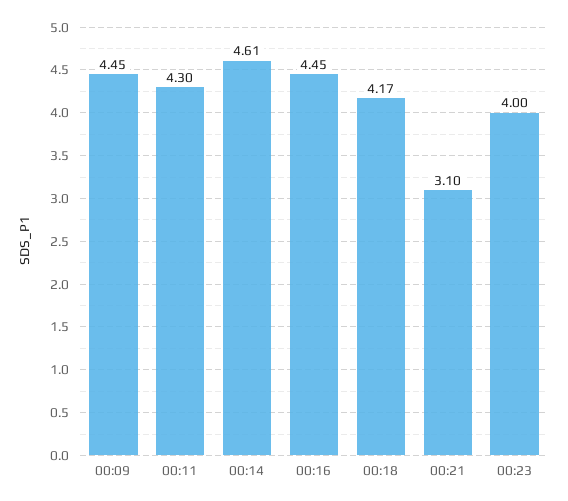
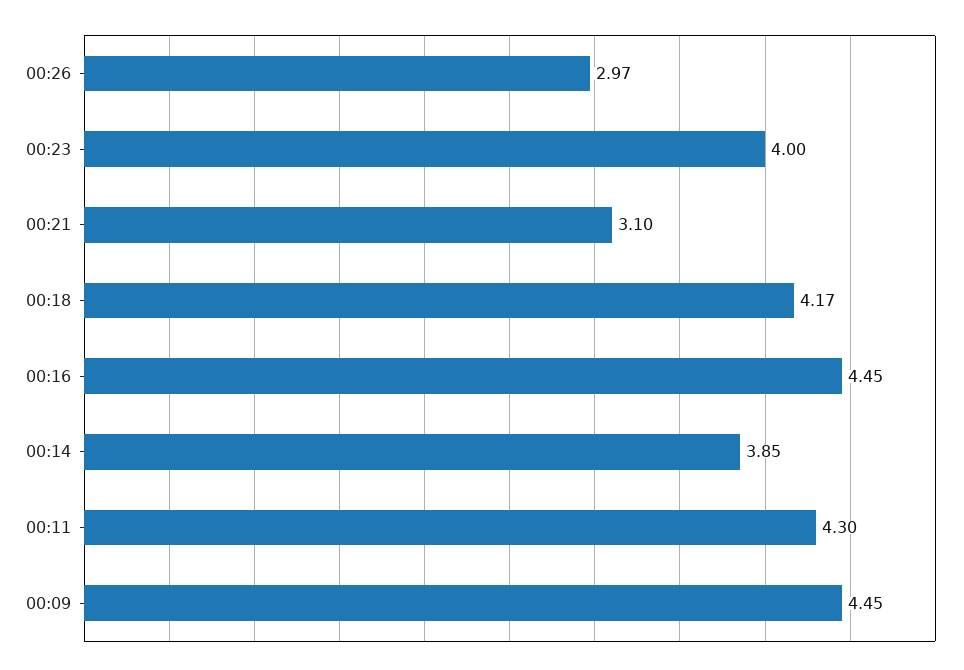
00:14: 4.61 -> 3.85
00:26: none -> 2.97

